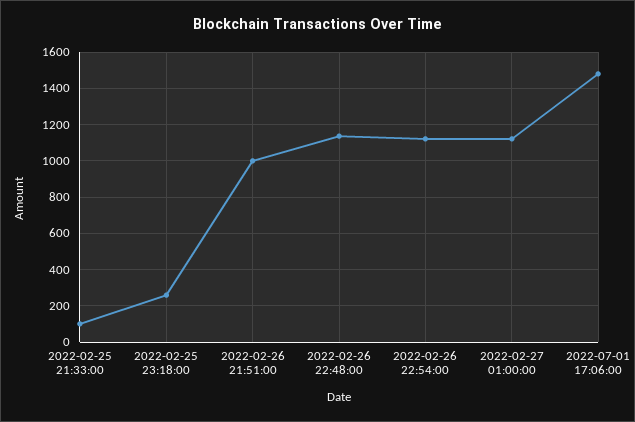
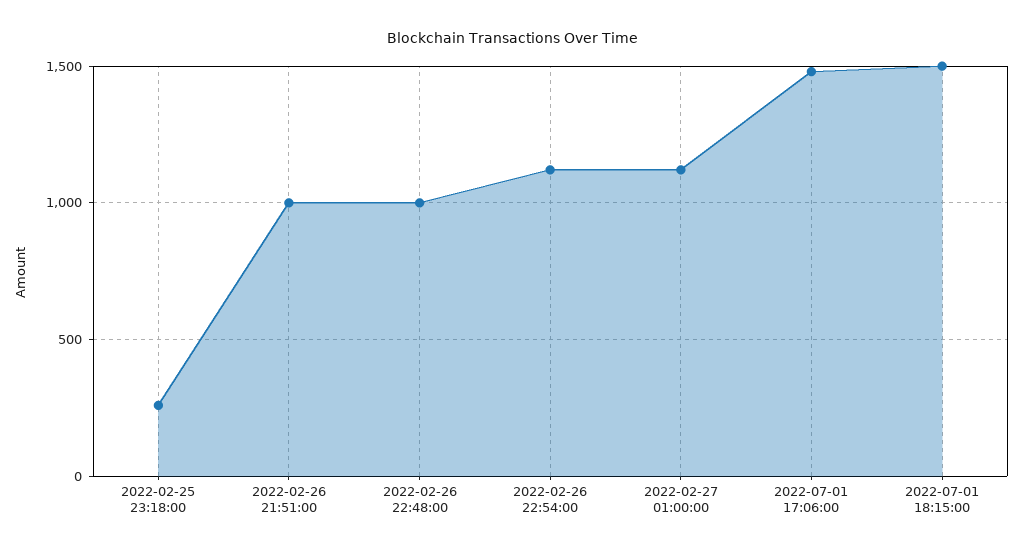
2022-02-25 21:33:00: 100 -> none
2022-02-26 22:48:00: 1150 -> 1000
2022-07-01 18:15:00: none -> 1500

